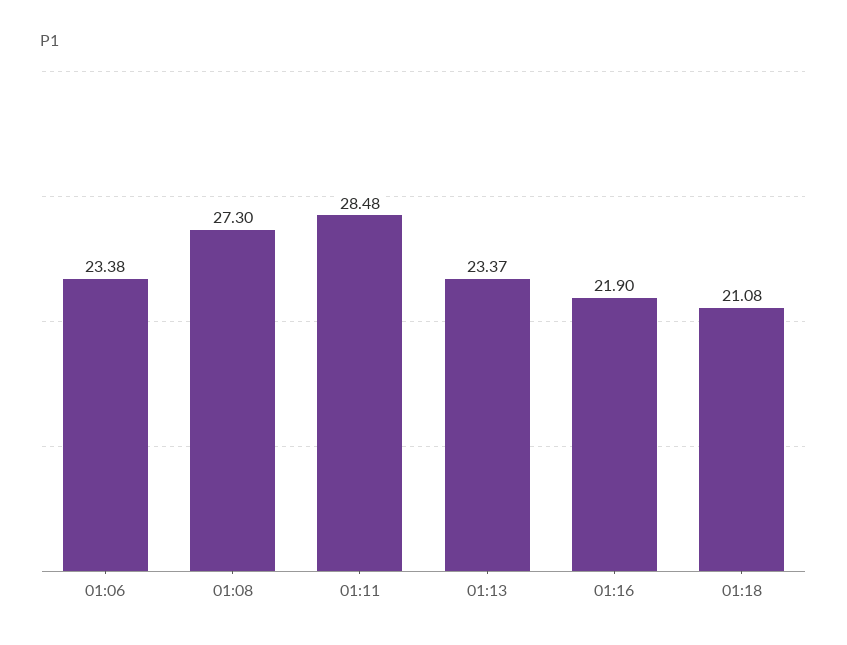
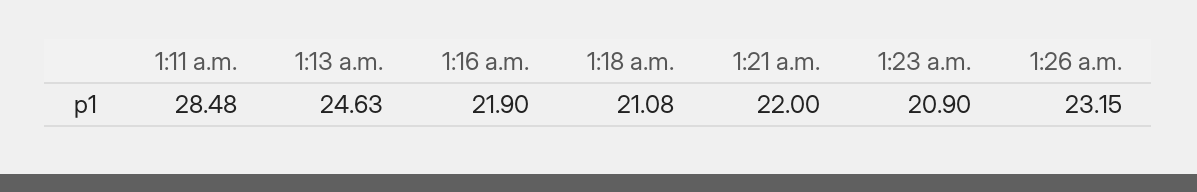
01:06: 23.38 -> none
01:08: 27.3 -> none
01:13: 23.37 -> 24.63
1:21 a.m.: none -> 22
1:23 a.m.: none -> 20.9
1:26 a.m.: none -> 23.15

